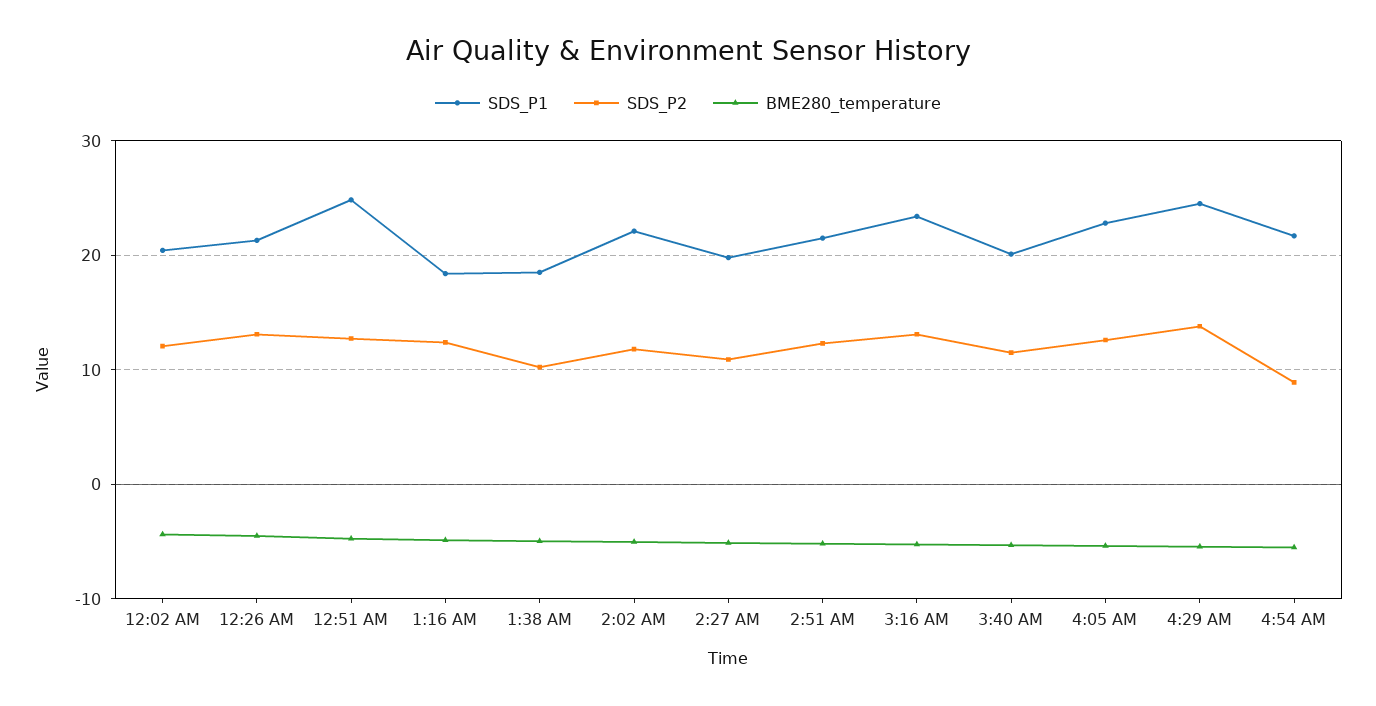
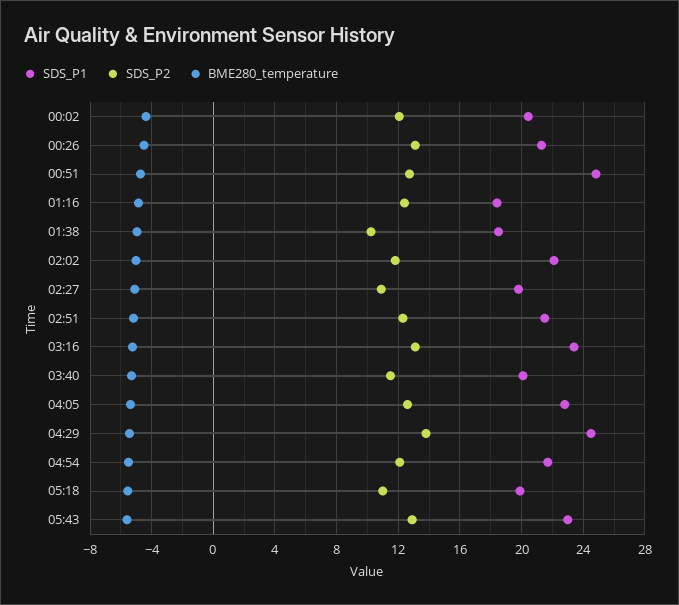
SDS_P2, 4:54 AM: 9 -> 12
SDS_P1, 05:18: none -> 20
SDS_P2, 05:18: none -> 11
BME280_temperature, 05:18: none -> -5.5
SDS_P1, 05:43: none -> 23
SDS_P2, 05:43: none -> 13
BME280_temperature, 05:43: none -> -5.5

